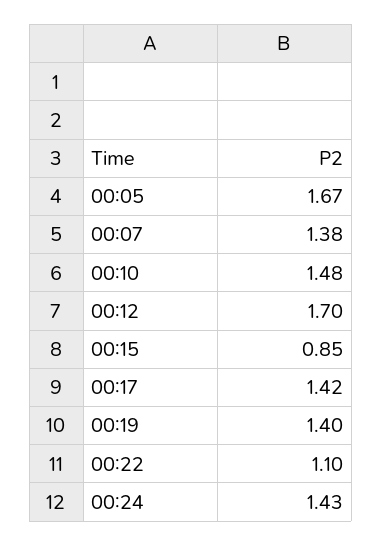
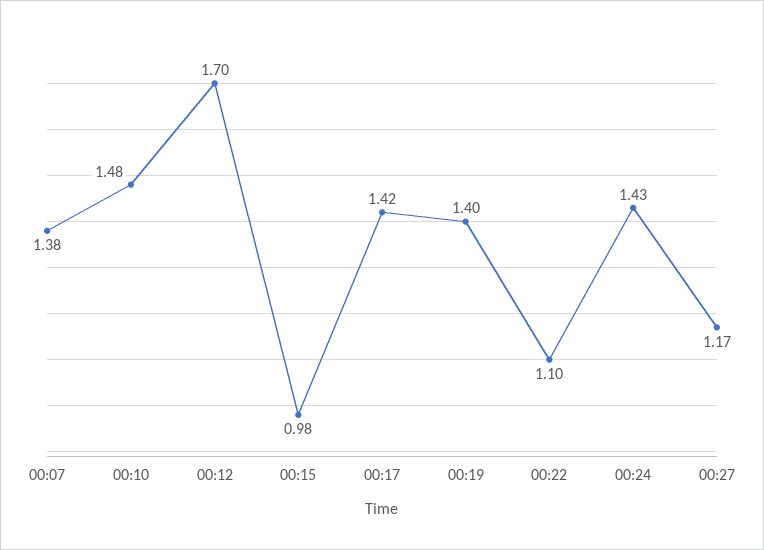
00:05: 1.67 -> none
00:15: 0.85 -> 0.98
00:27: none -> 1.17

